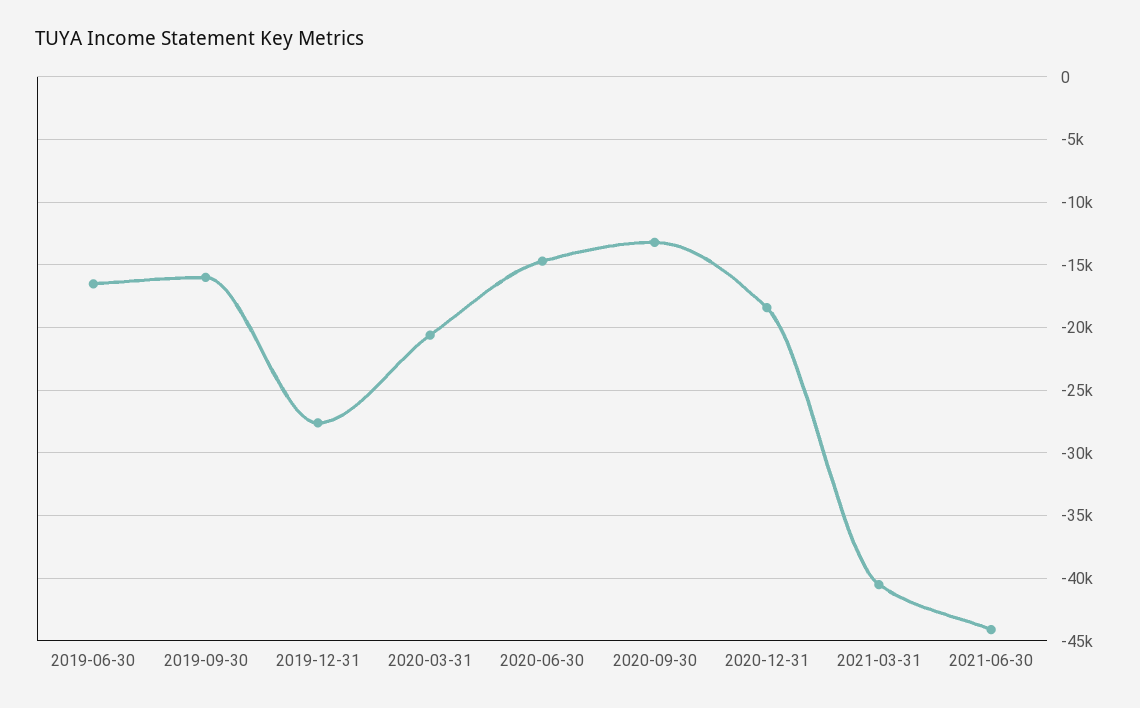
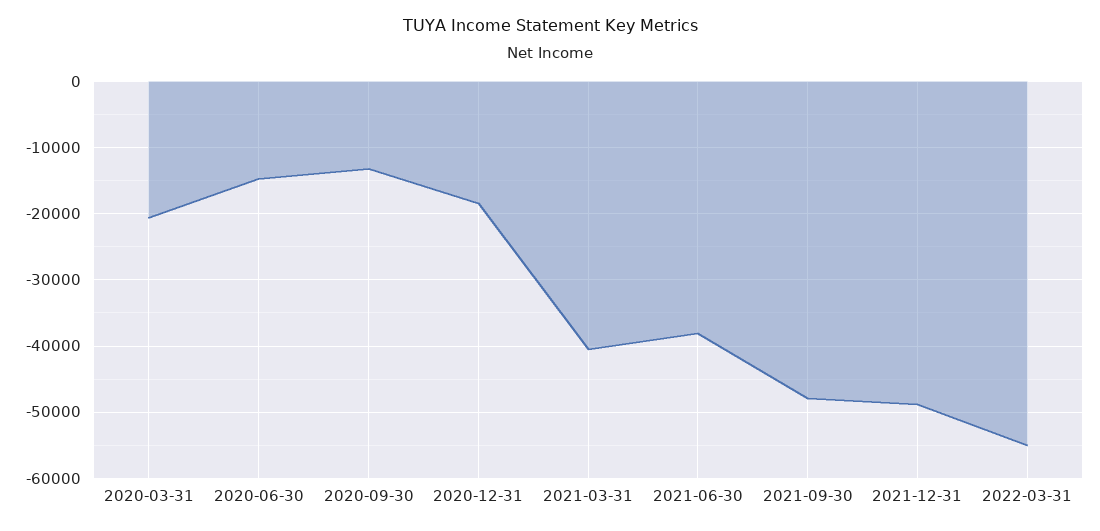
2019-06-30: -16500 -> none
2019-09-30: -16000 -> none
2019-12-31: -27500 -> none
2021-06-30: -44000 -> -38000
2021-09-30: none -> -48000
2021-12-31: none -> -49000
2022-03-31: none -> -55000

